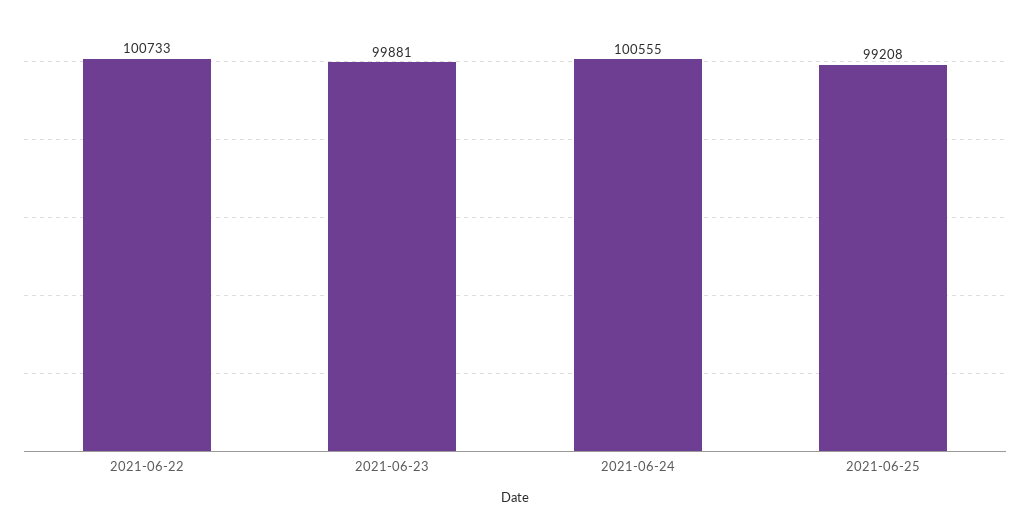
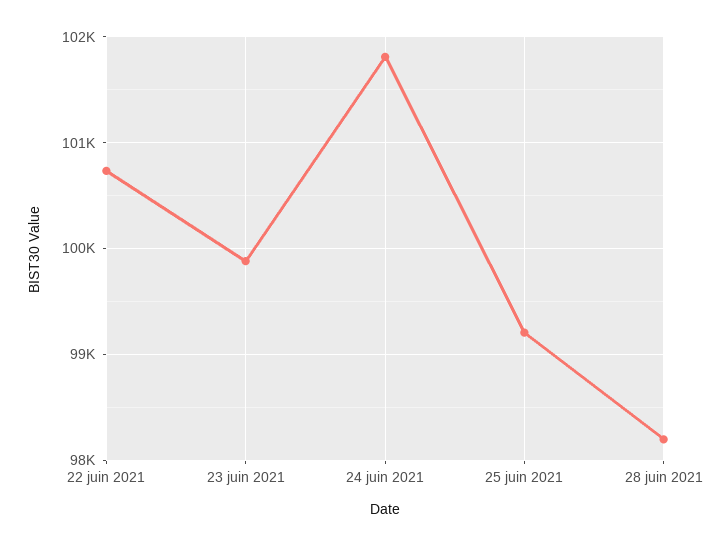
2021-06-24: 100555 -> 101800
28 juin 2021: none -> 98200

